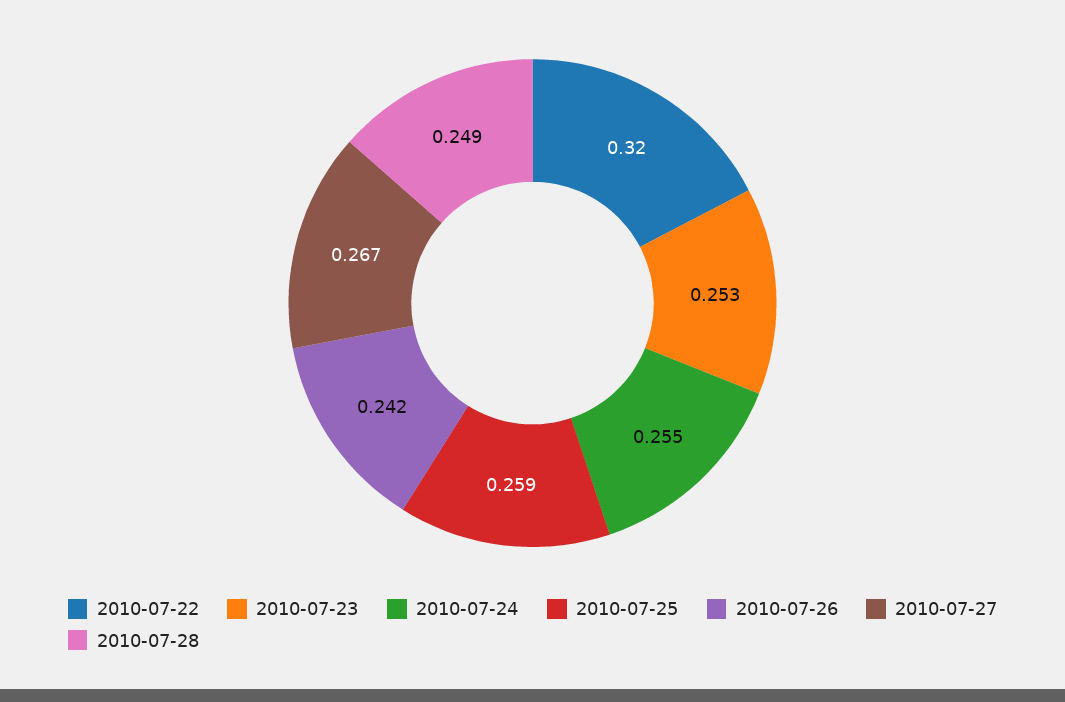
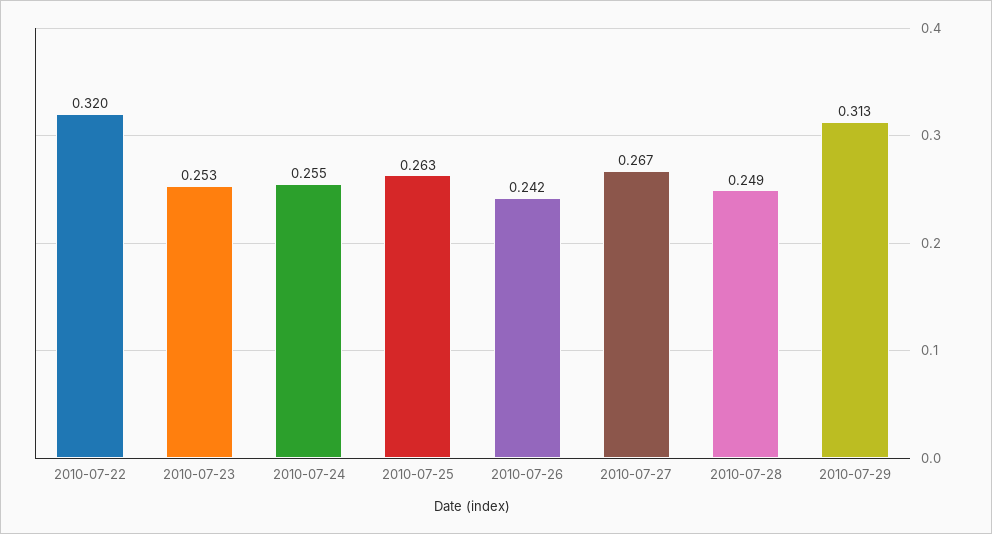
2010-07-25: 0.259 -> 0.263
2010-07-29: none -> 0.313

